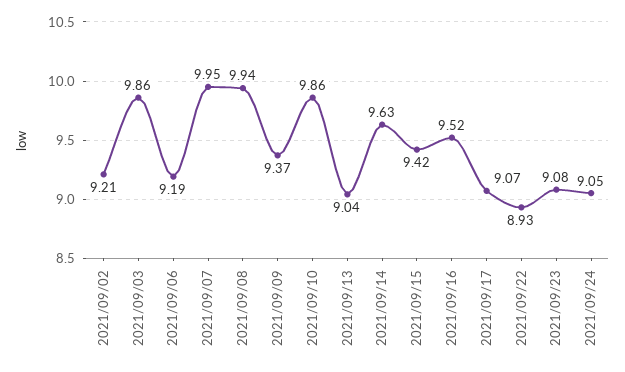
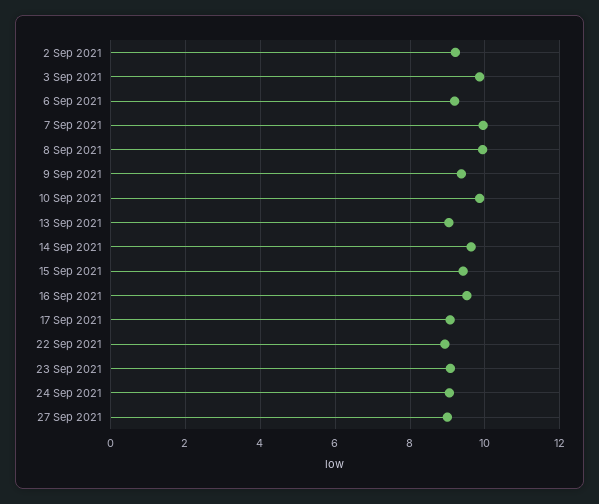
27 Sep 2021: none -> 9

